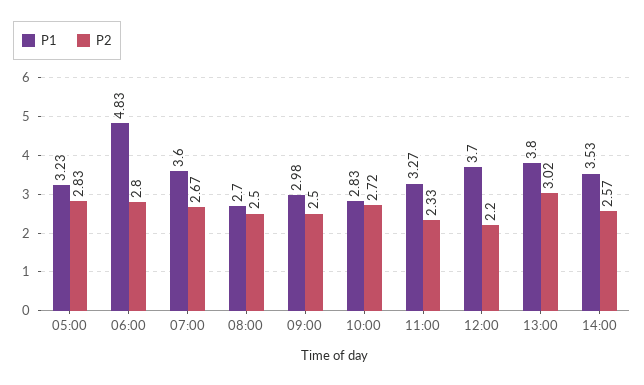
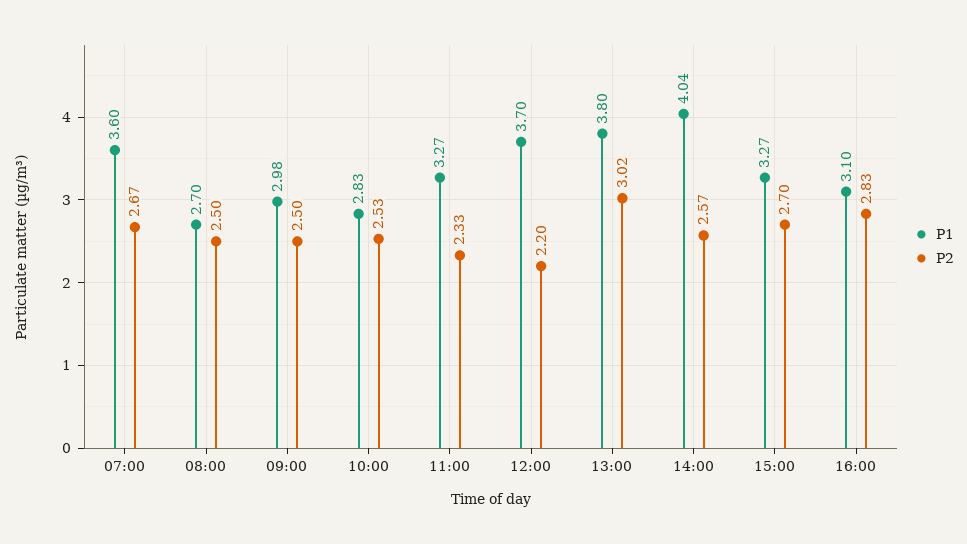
P1, 05:00: 3.23 -> none
P2, 05:00: 2.83 -> none
P1, 06:00: 4.83 -> none
P2, 06:00: 2.8 -> none
P2, 10:00: 2.72 -> 2.53
P1, 14:00: 3.53 -> 4.04
P1, 15:00: none -> 3.27
P2, 15:00: none -> 2.7
P1, 16:00: none -> 3.1
P2, 16:00: none -> 2.83

